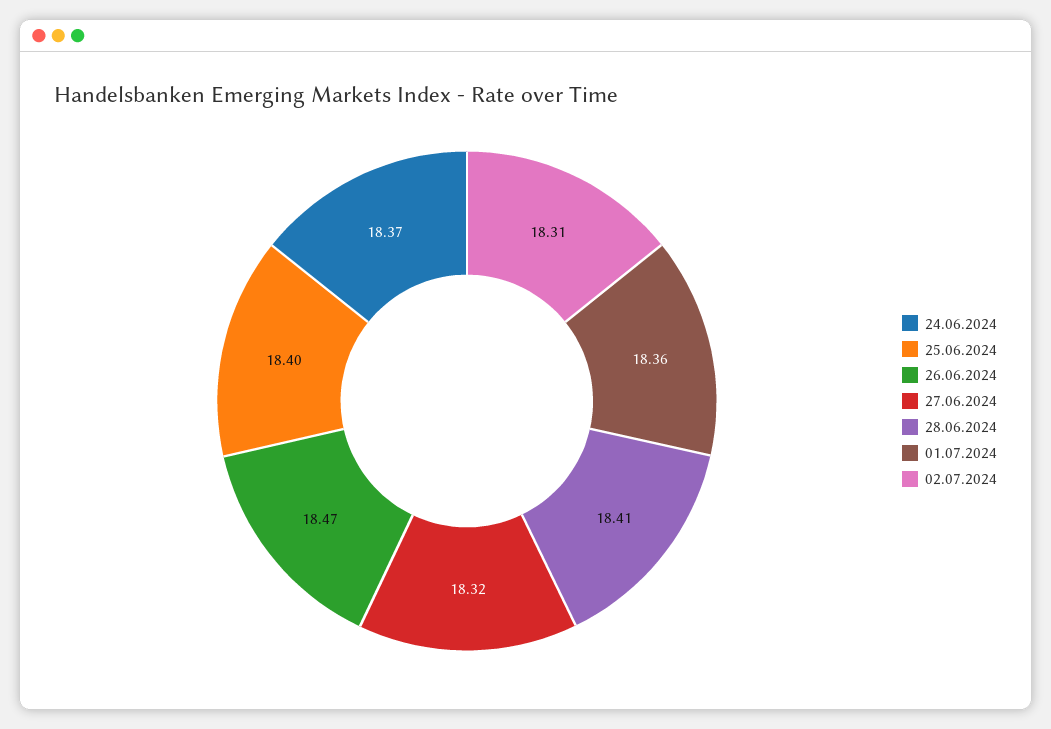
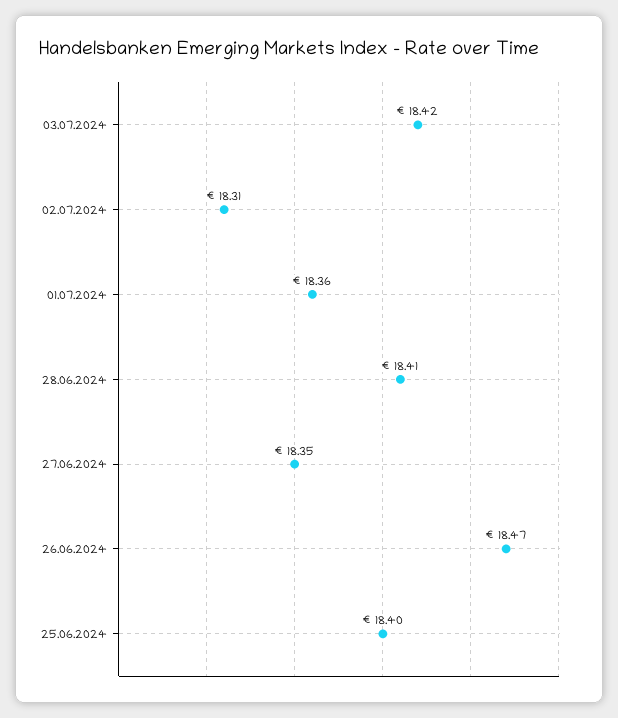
24.06.2024: 18.37 -> none
27.06.2024: 18.32 -> 18.35
03.07.2024: none -> 18.42

